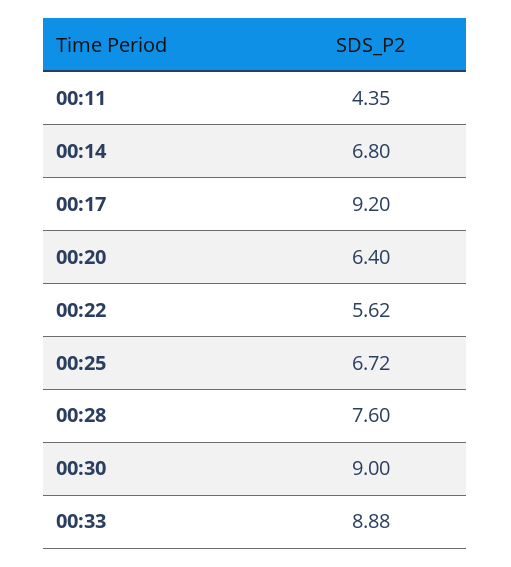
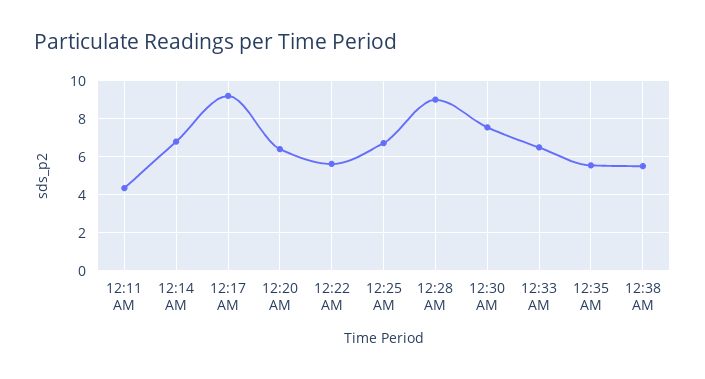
00:28: 7.6 -> 9
00:30: 9 -> 7.5
00:33: 8.88 -> 6.5
12:35 AM: none -> 5.5
12:38 AM: none -> 5.5

